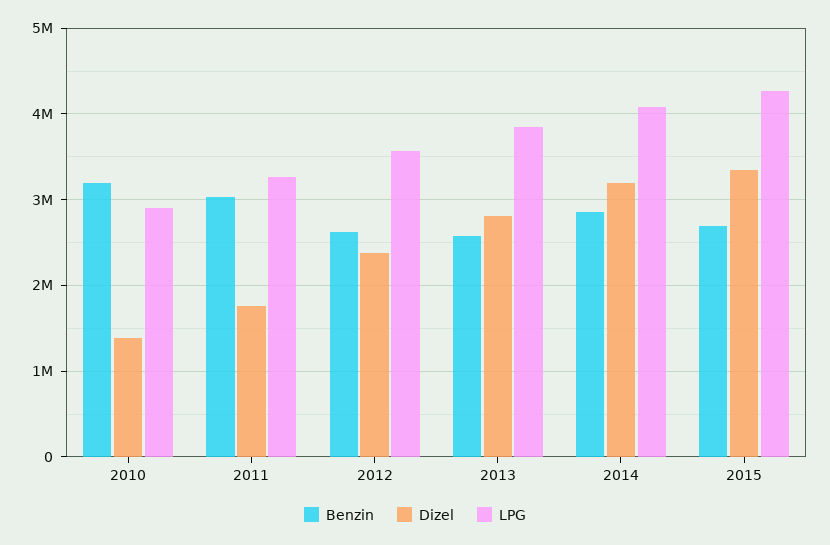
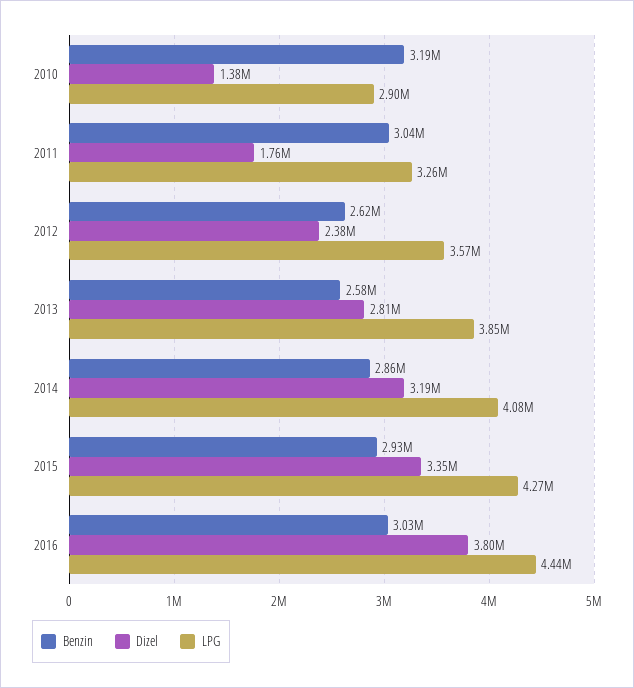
Benzin, 2015: 2700000 -> 2930000
Benzin, 2016: none -> 3030000
Dizel, 2016: none -> 3800000
LPG, 2016: none -> 4440000

